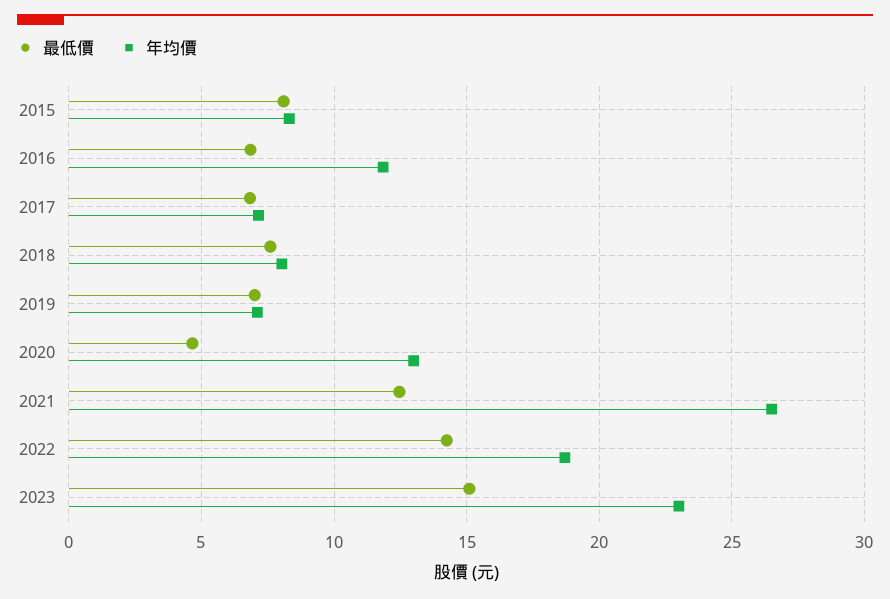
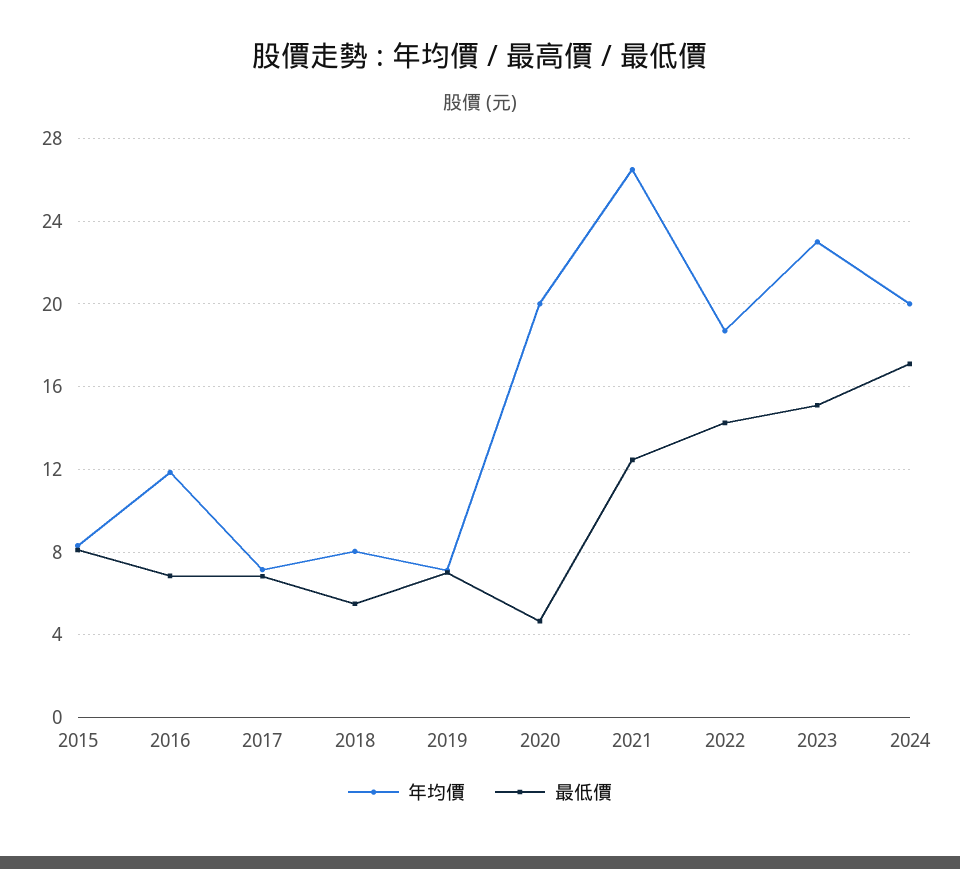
最低價, 2018: 7.5 -> 5.5
年均價, 2020: 13 -> 20
年均價, 2024: none -> 20
最低價, 2024: none -> 17

